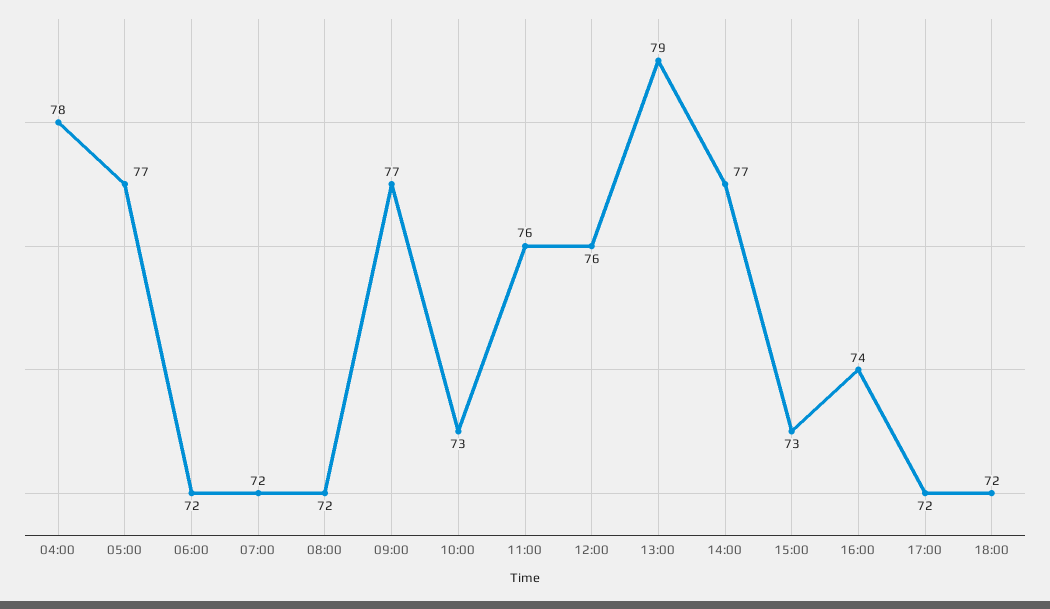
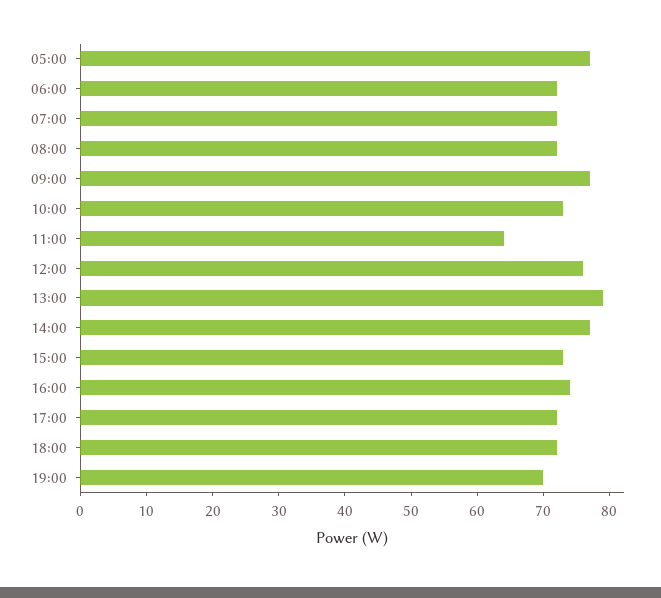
04:00: 78 -> none
11:00: 76 -> 65
19:00: none -> 70

